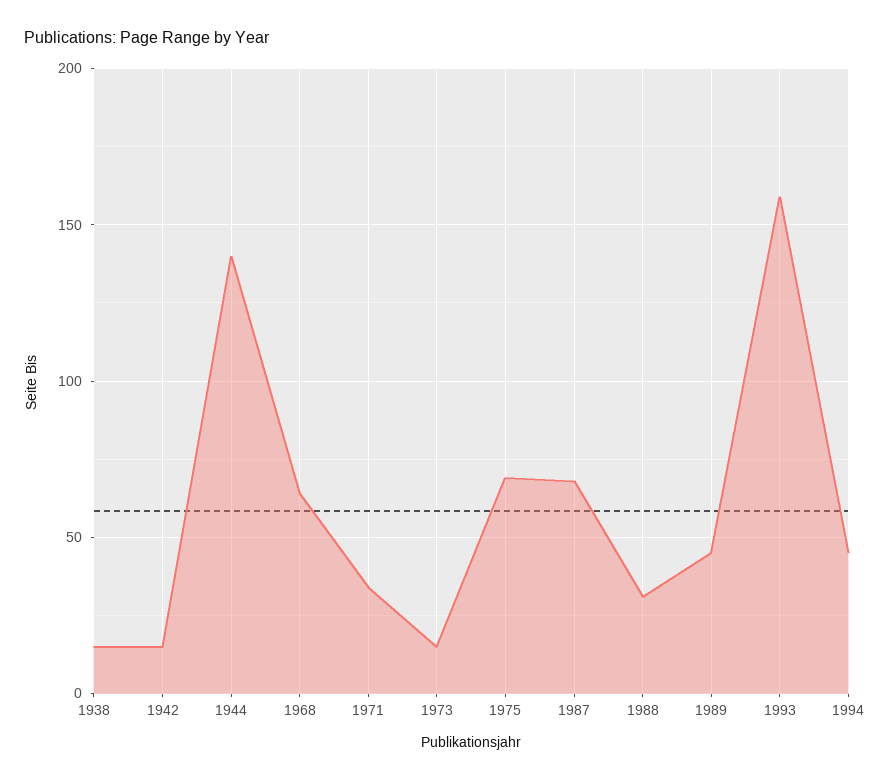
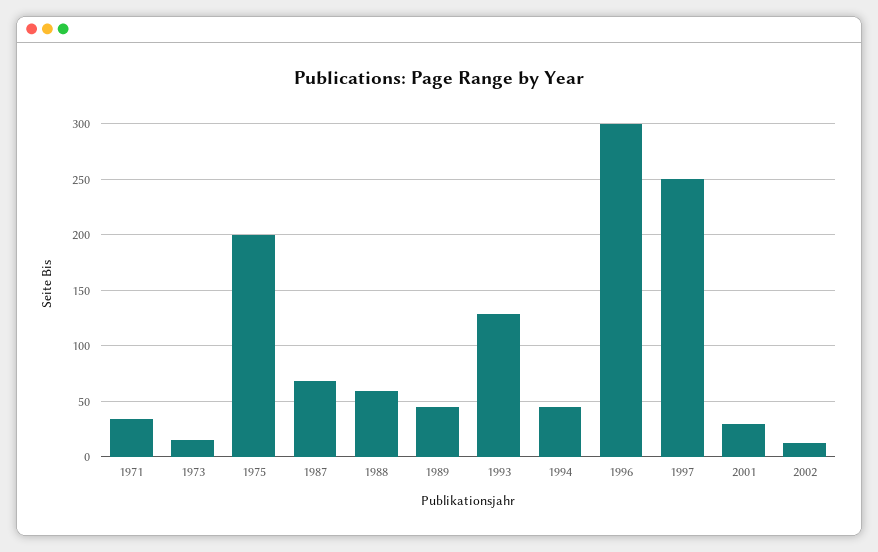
1938: 15 -> none
1942: 15 -> none
1944: 140 -> none
1968: 65 -> none
1975: 70 -> 200
1988: 30 -> 60
1993: 160 -> 130
1996: none -> 300
1997: none -> 250
2001: none -> 30
2002: none -> 10

